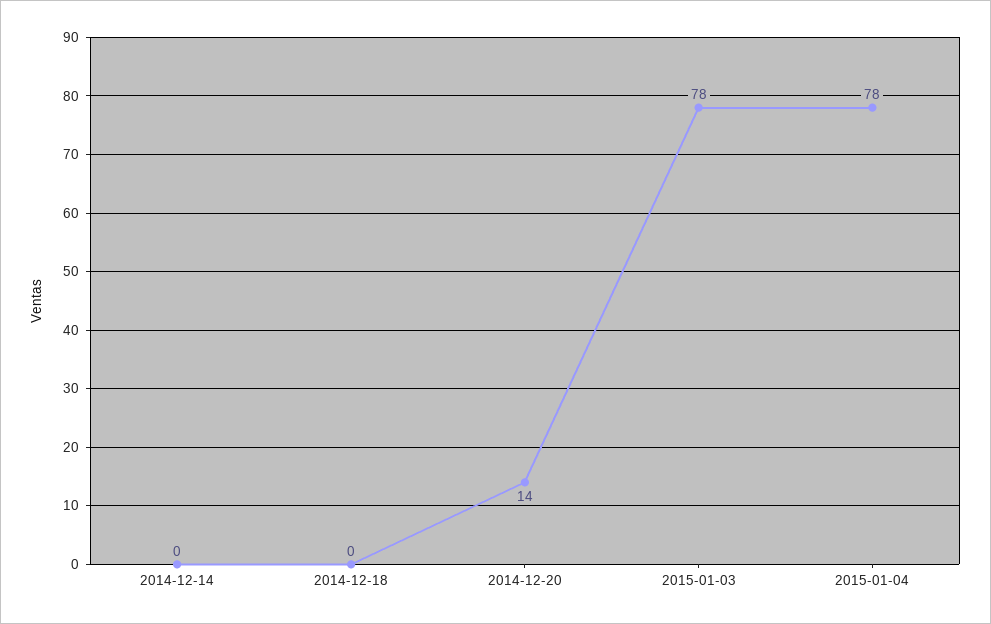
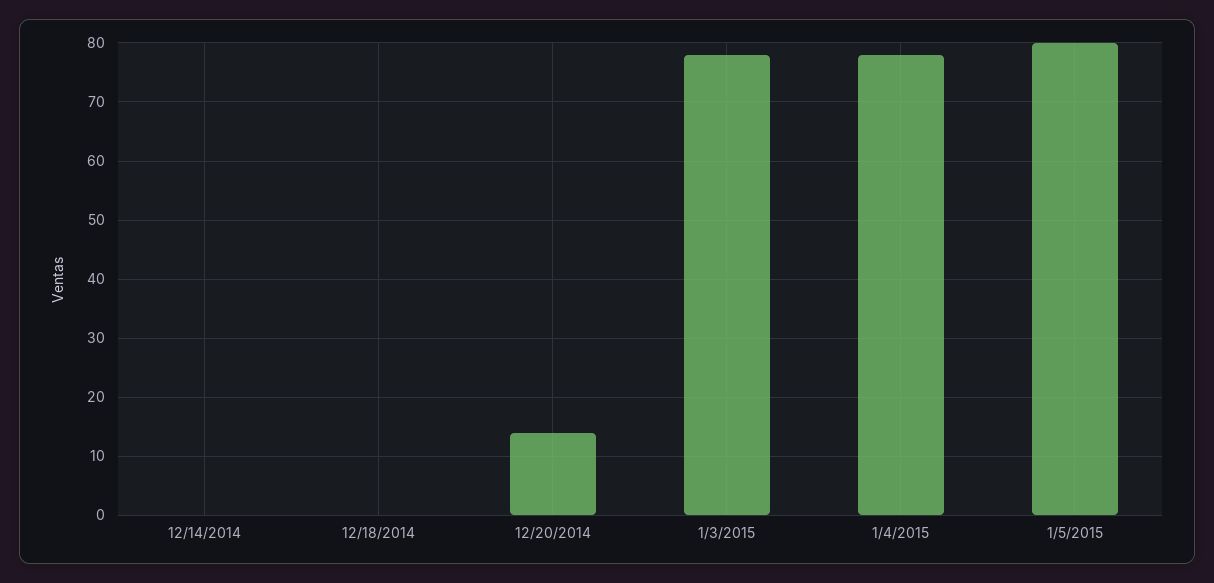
1/5/2015: none -> 80

